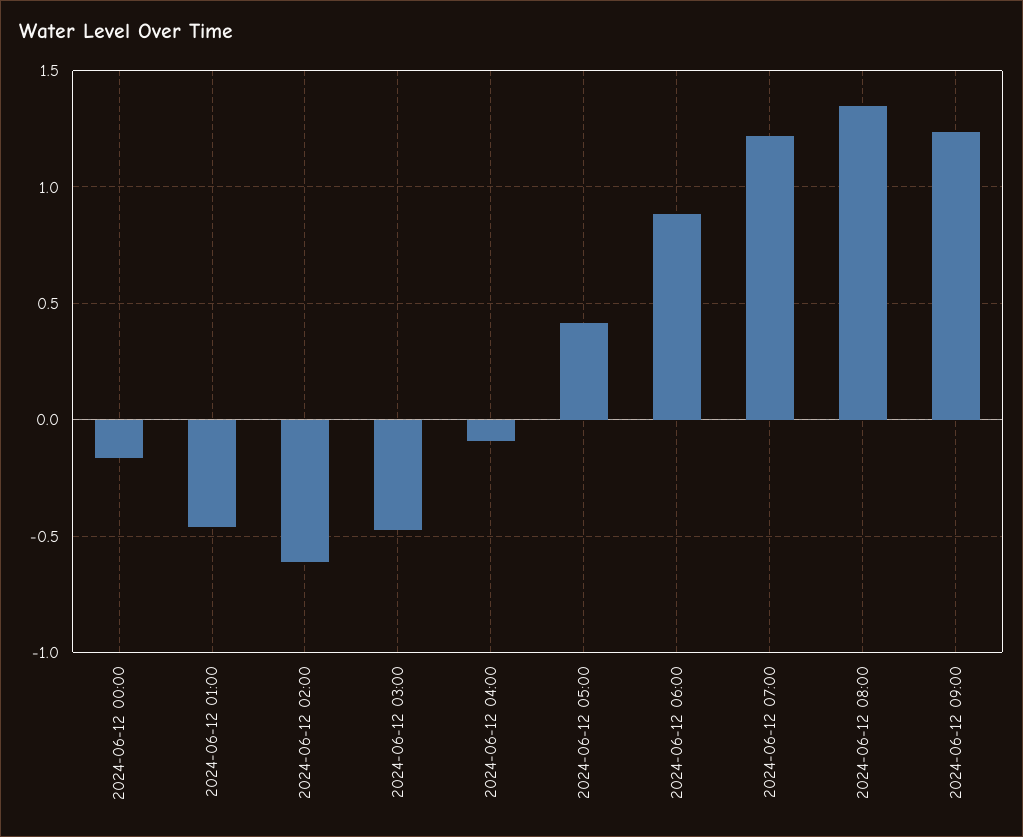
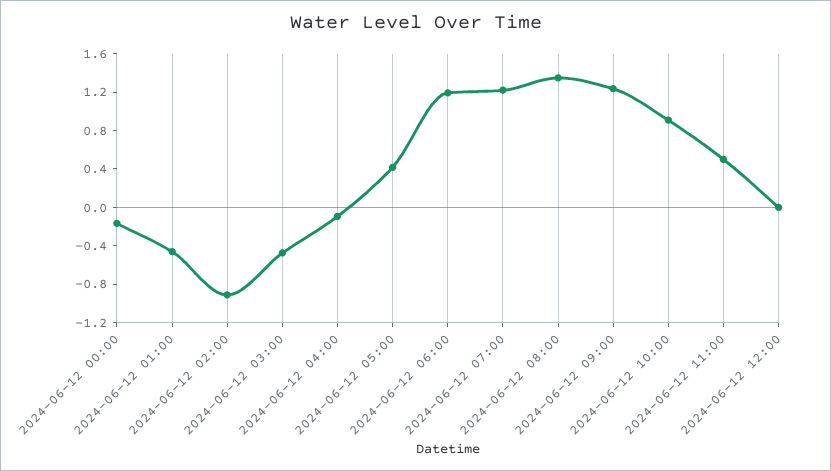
2024-06-12 02:00: -0.6 -> -0.9
2024-06-12 06:00: 0.9 -> 1.2
2024-06-12 10:00: none -> 0.9
2024-06-12 11:00: none -> 0.5
2024-06-12 12:00: none -> 0

